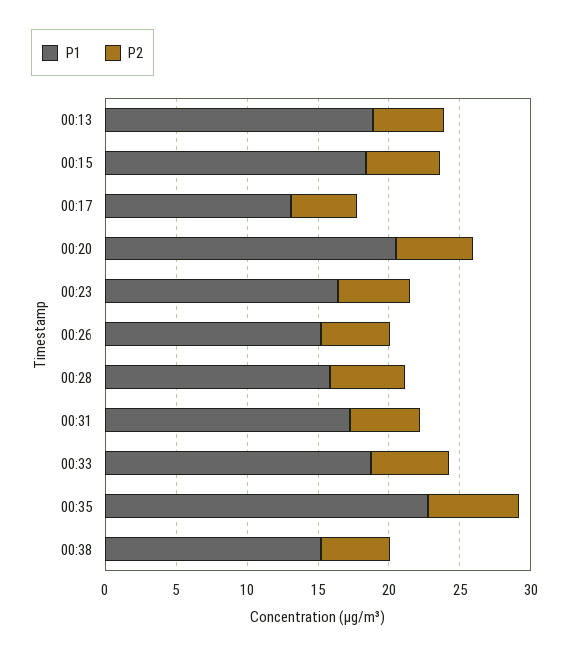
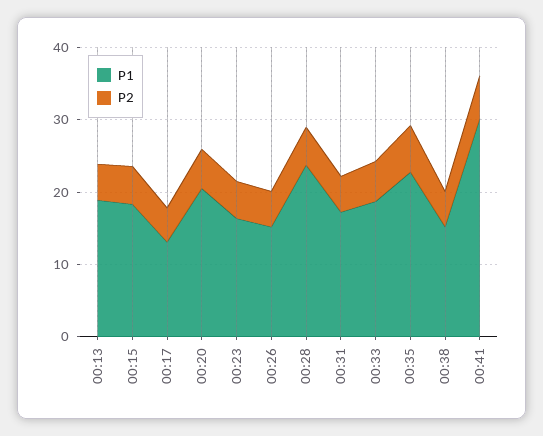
P1, 00:28: 16 -> 24
P1, 00:41: none -> 30
P2, 00:41: none -> 6

